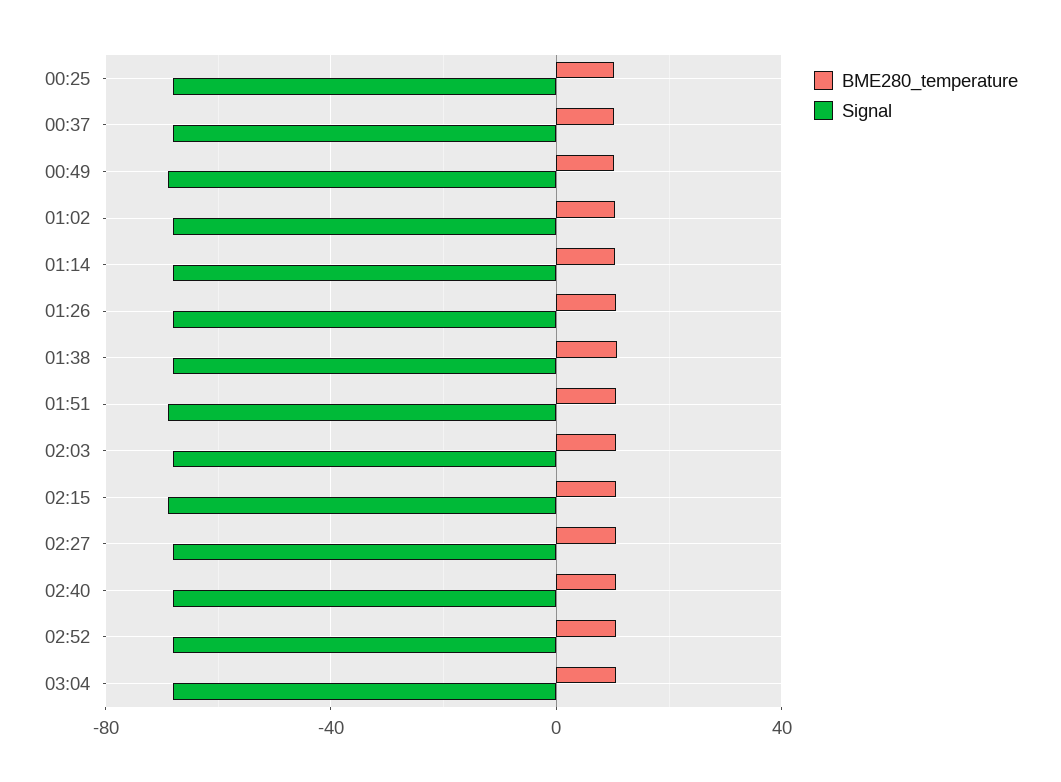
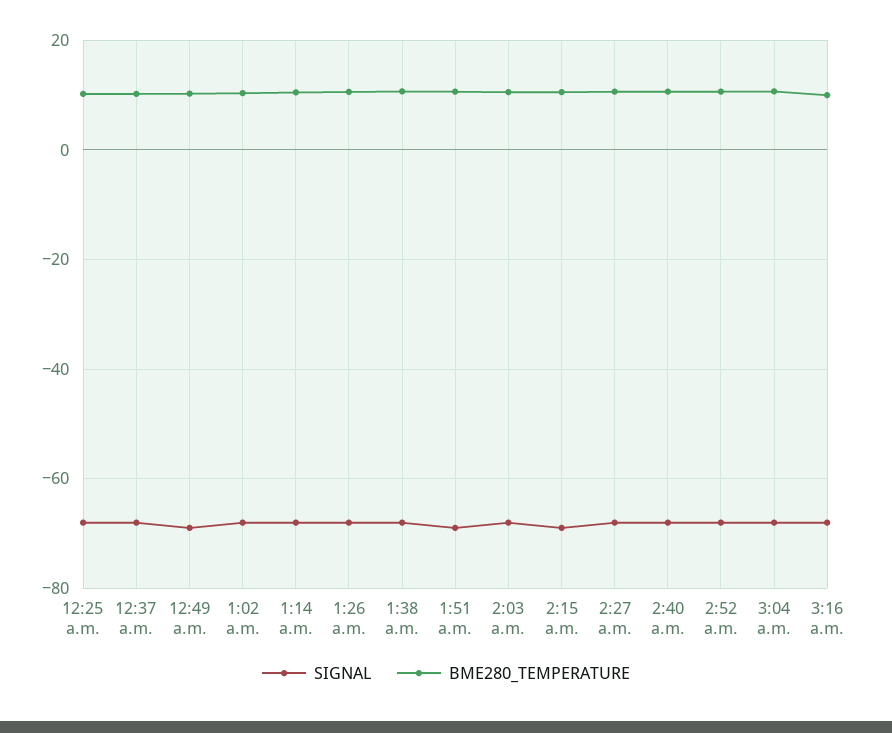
Signal, 3:16 a.m.: none -> -68
BME280_temperature, 3:16 a.m.: none -> 10

